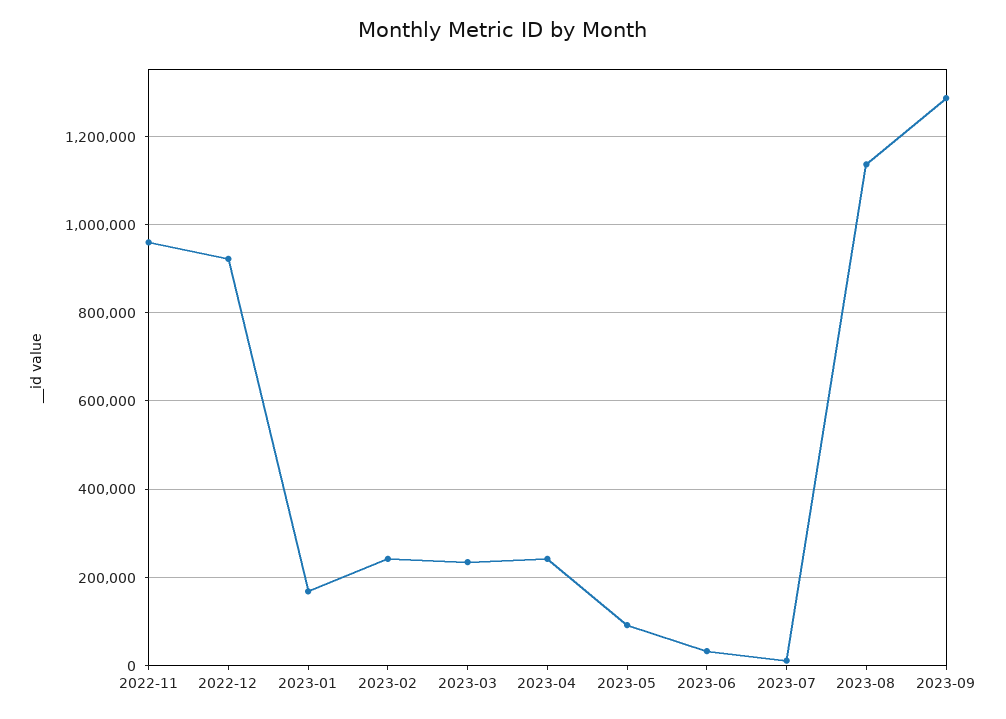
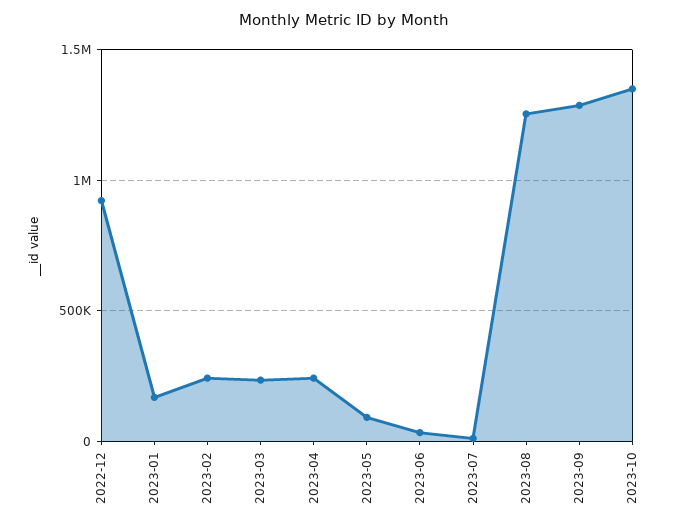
2022-11: 960000 -> none
2023-08: 1140000 -> 1250000
2023-10: none -> 1350000

